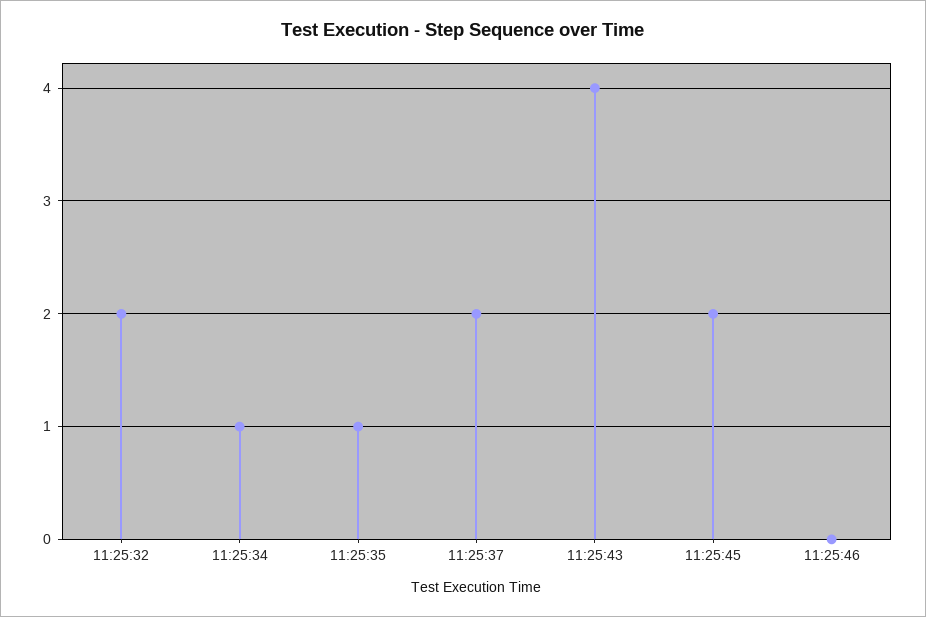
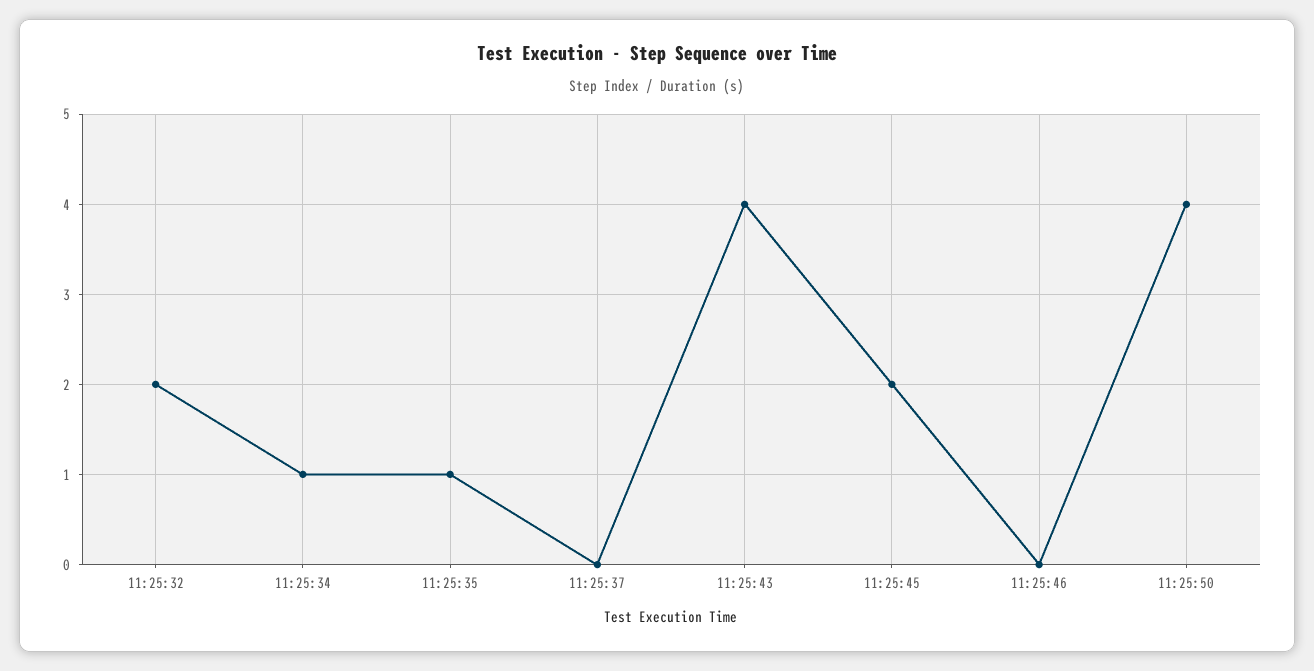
11:25:37: 2 -> 0
11:25:50: none -> 4

